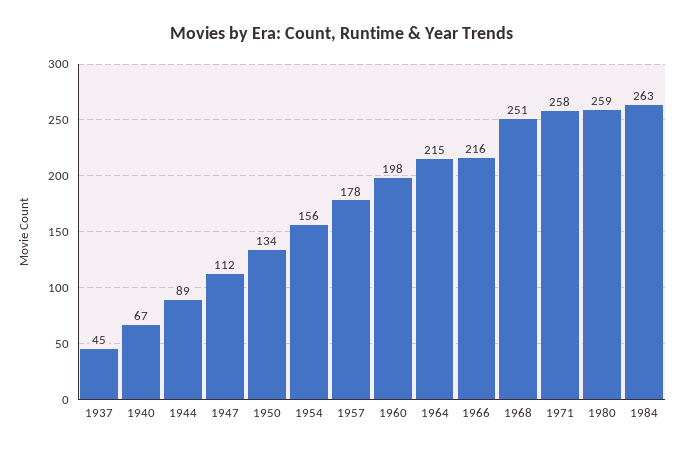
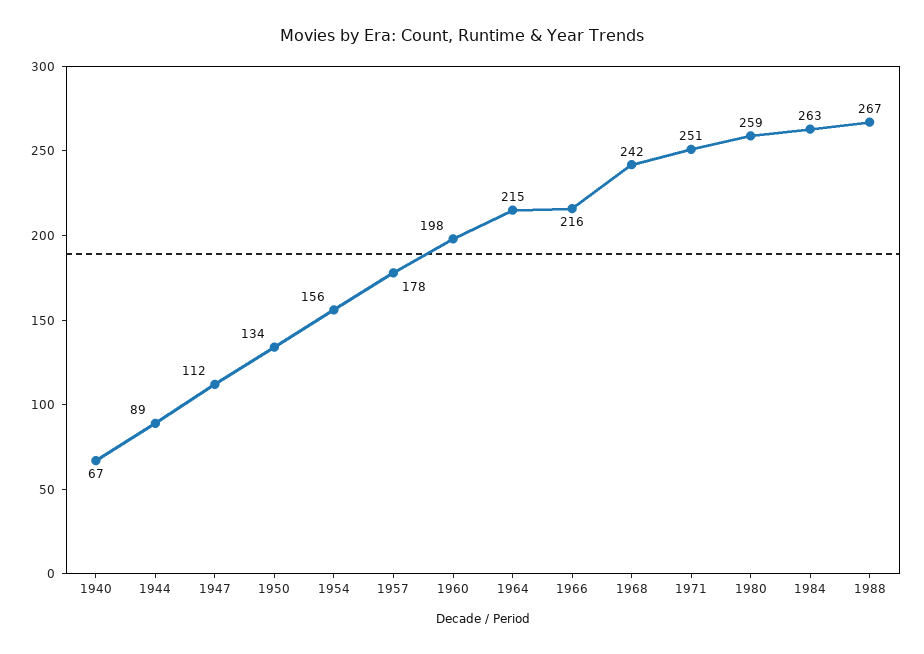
1937: 45 -> none
1968: 251 -> 242
1971: 258 -> 251
1988: none -> 267

